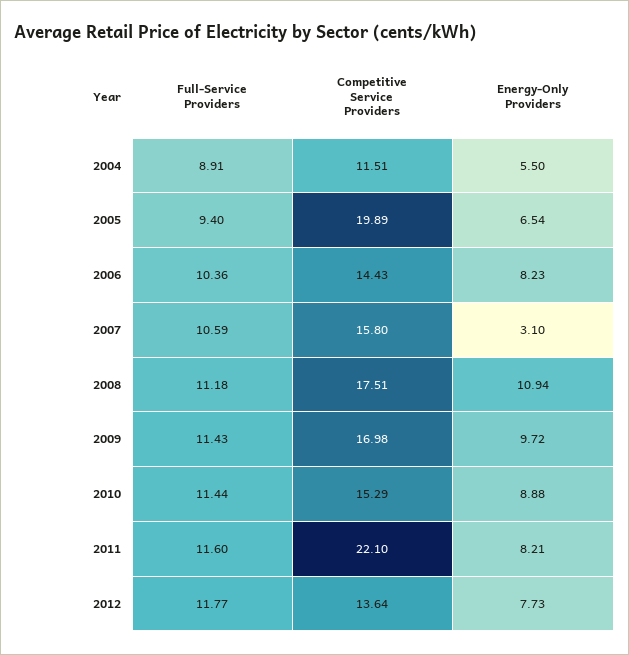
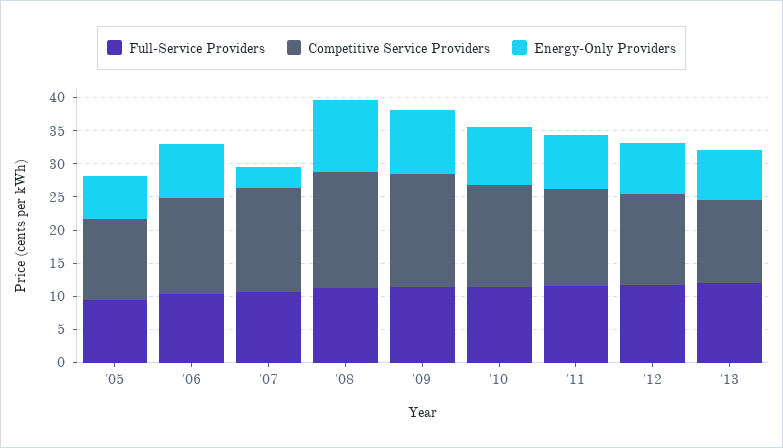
Full-Service Providers, 2004: 8.91 -> none
Competitive Service Providers, 2004: 11.51 -> none
Energy-Only Providers, 2004: 5.5 -> none
Competitive Service Providers, 2005: 19.89 -> 12.5
Competitive Service Providers, 2011: 22.1 -> 15
Full-Service Providers, '13: none -> 12.5
Competitive Service Providers, '13: none -> 12.5
Energy-Only Providers, '13: none -> 7.5

